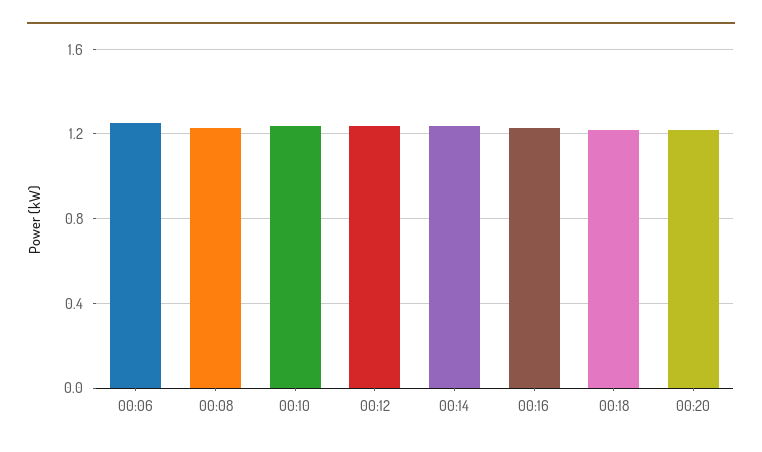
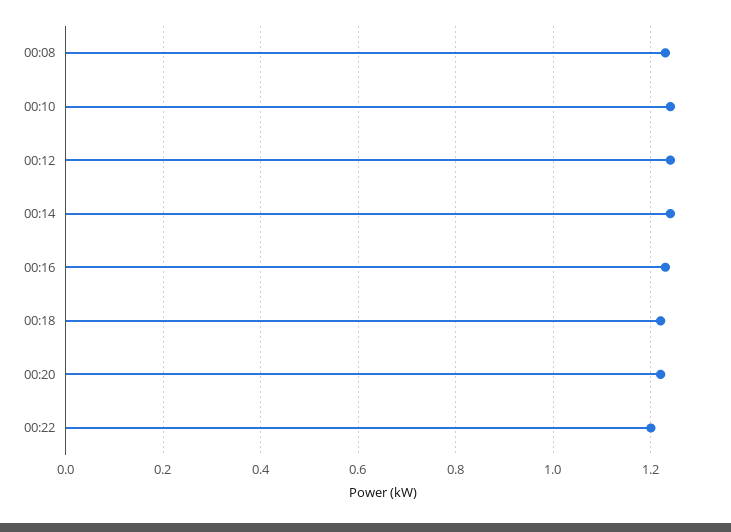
00:06: 1.25 -> none
00:22: none -> 1.2

